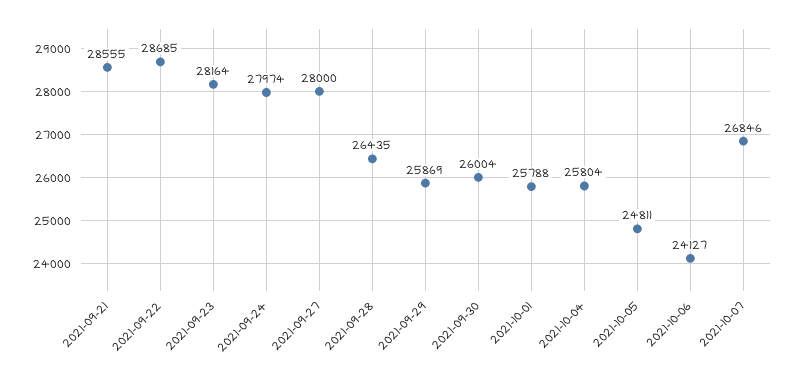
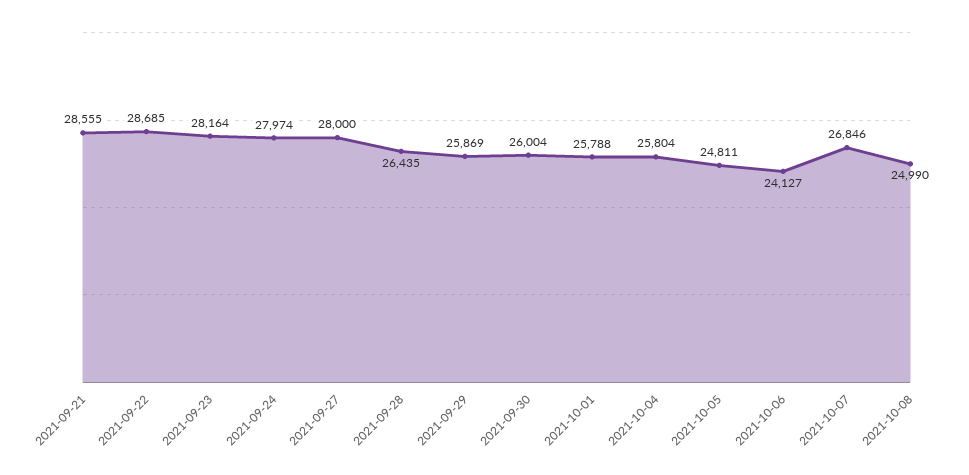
2021-10-08: none -> 24990

